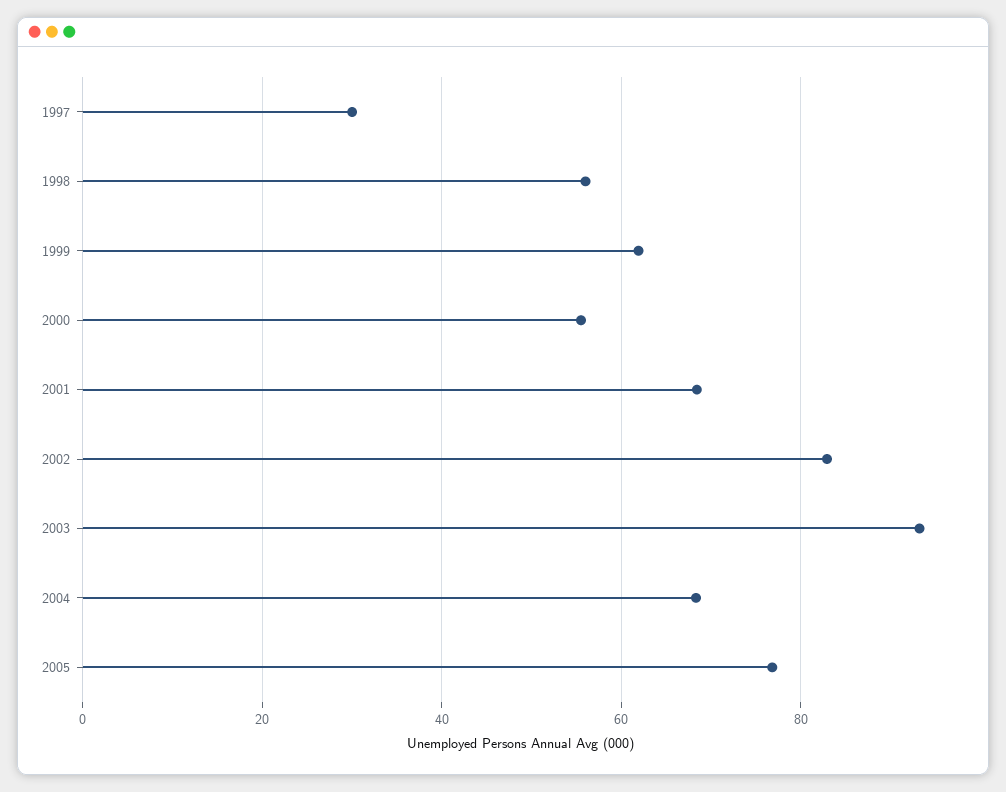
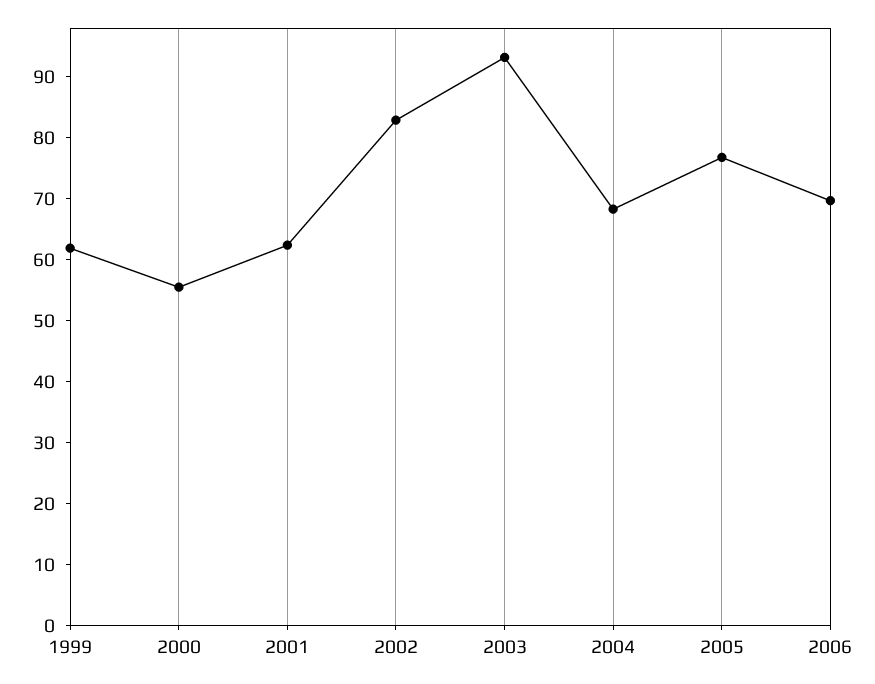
1997: 30 -> none
1998: 56 -> none
2001: 68 -> 62
2006: none -> 70

